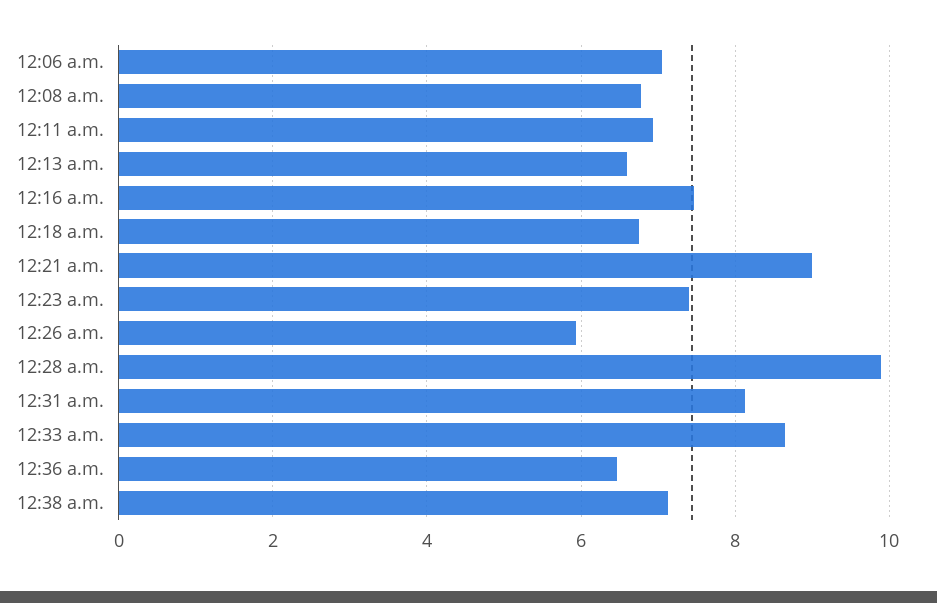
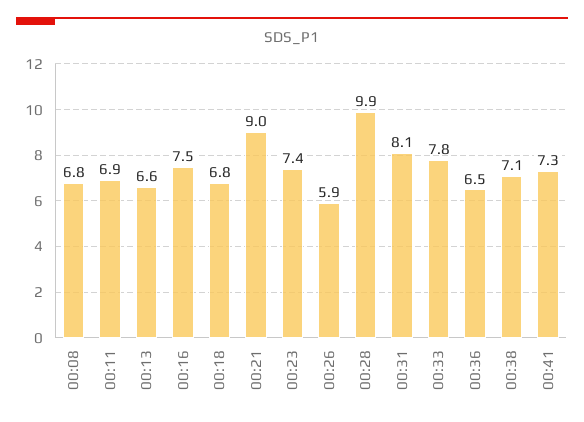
12:06 a.m.: 7 -> none
12:33 a.m.: 8.6 -> 7.8
00:41: none -> 7.3

